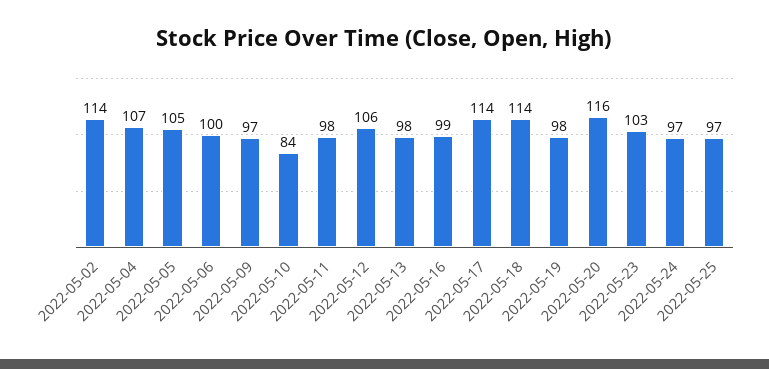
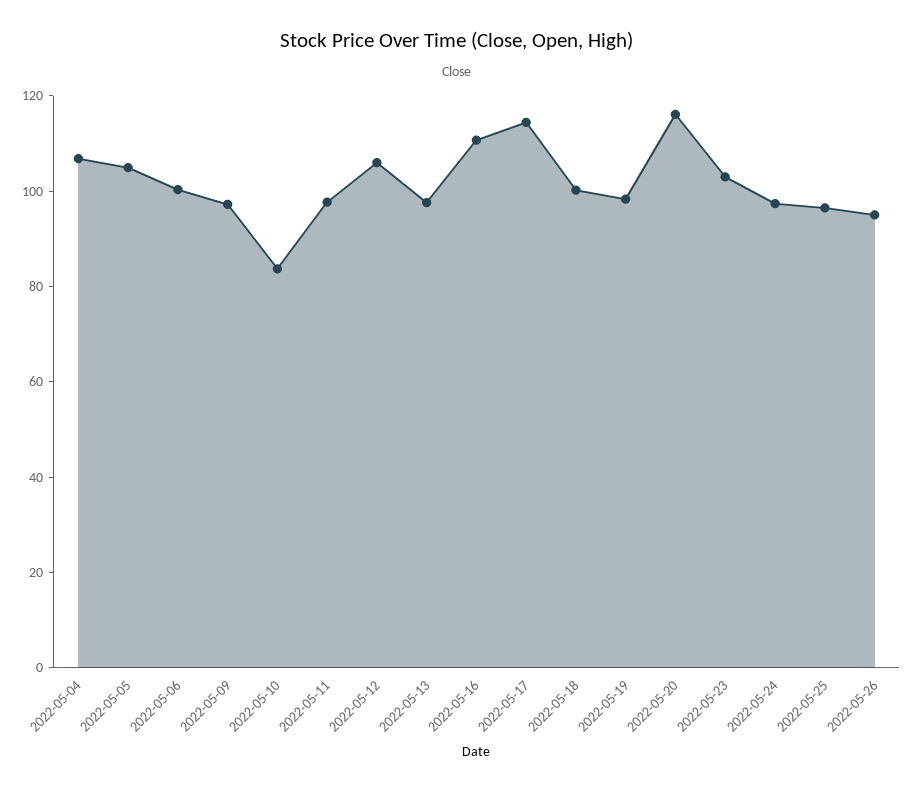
2022-05-02: 114 -> none
2022-05-16: 99 -> 110
2022-05-18: 114 -> 100
2022-05-26: none -> 95

